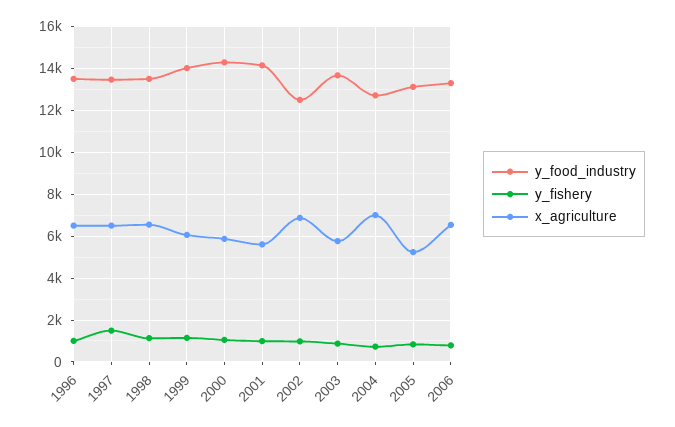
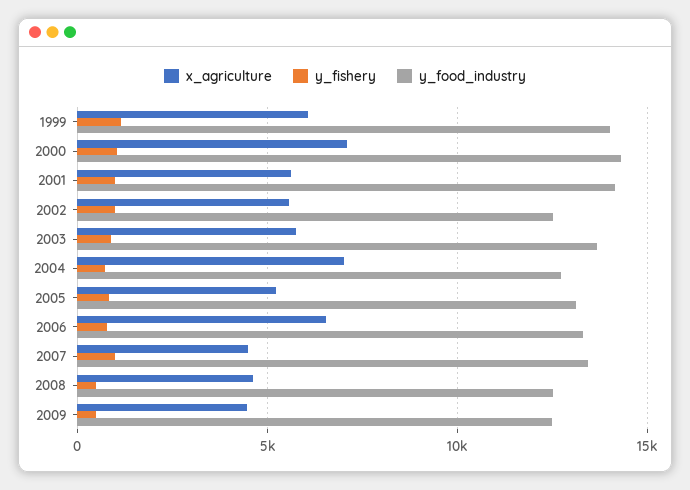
y_food_industry, 1996: 13500 -> none
y_fishery, 1996: 1000 -> none
x_agriculture, 1996: 6500 -> none
y_food_industry, 1997: 13500 -> none
y_fishery, 1997: 1500 -> none
x_agriculture, 1997: 6500 -> none
y_food_industry, 1998: 13500 -> none
y_fishery, 1998: 1000 -> none
x_agriculture, 1998: 6500 -> none
x_agriculture, 2000: 6000 -> 7000
x_agriculture, 2002: 7000 -> 5500
x_agriculture, 2007: none -> 4500
y_fishery, 2007: none -> 1000
y_food_industry, 2007: none -> 13500
x_agriculture, 2008: none -> 4500
y_fishery, 2008: none -> 500
y_food_industry, 2008: none -> 12500
x_agriculture, 2009: none -> 4500
y_fishery, 2009: none -> 500
y_food_industry, 2009: none -> 12500

